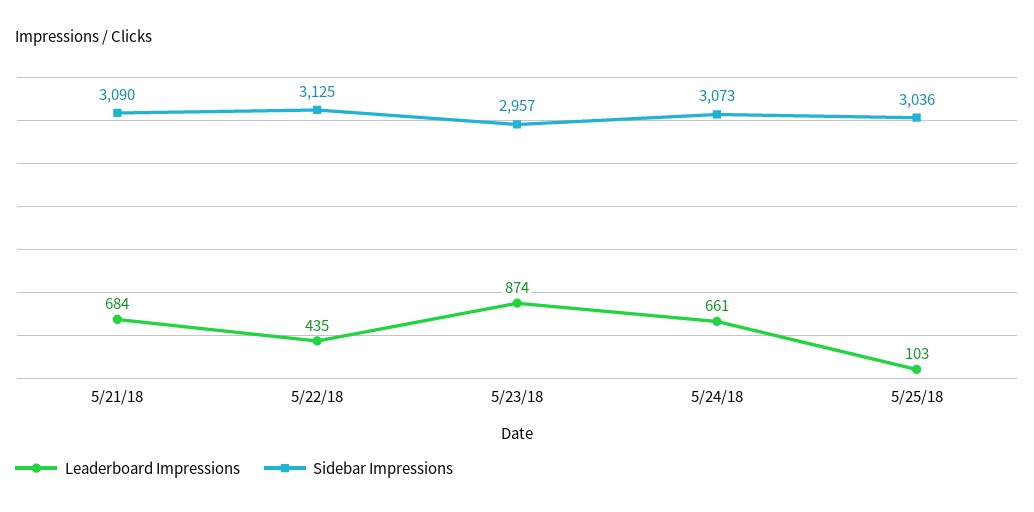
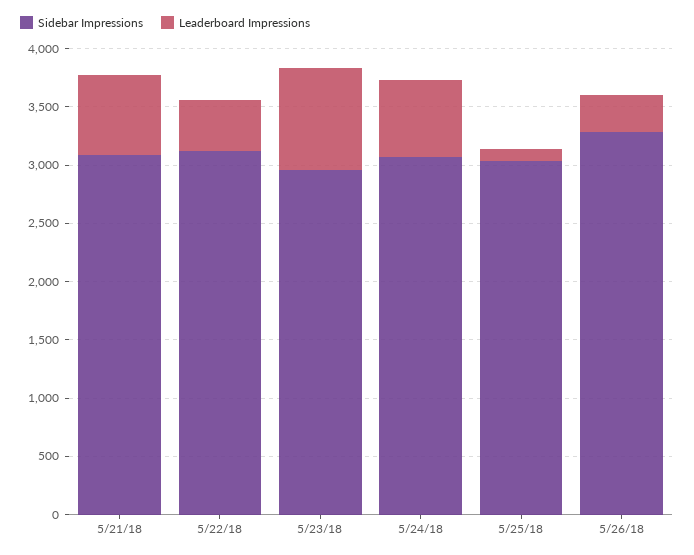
Sidebar Impressions, 5/26/18: none -> 3300
Leaderboard Impressions, 5/26/18: none -> 300

